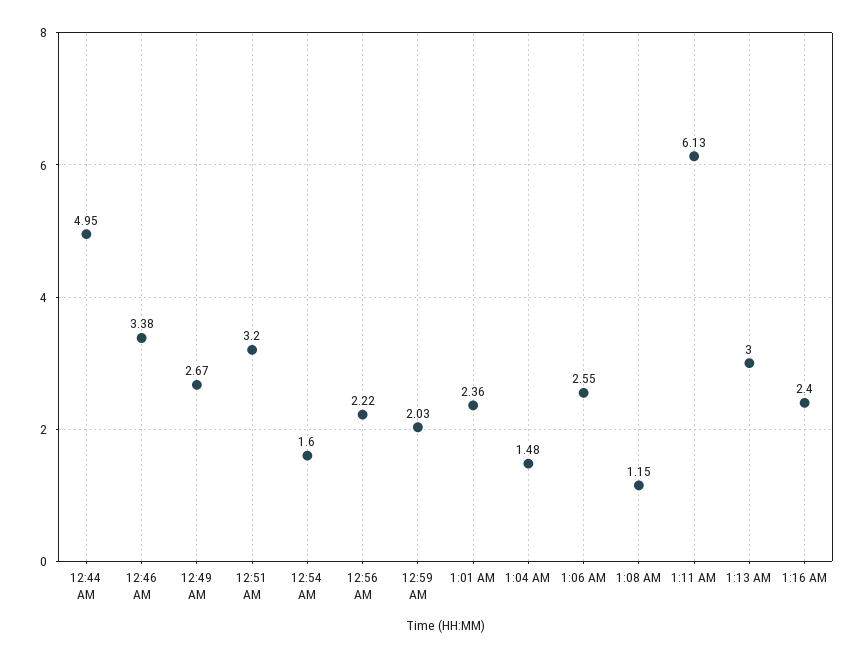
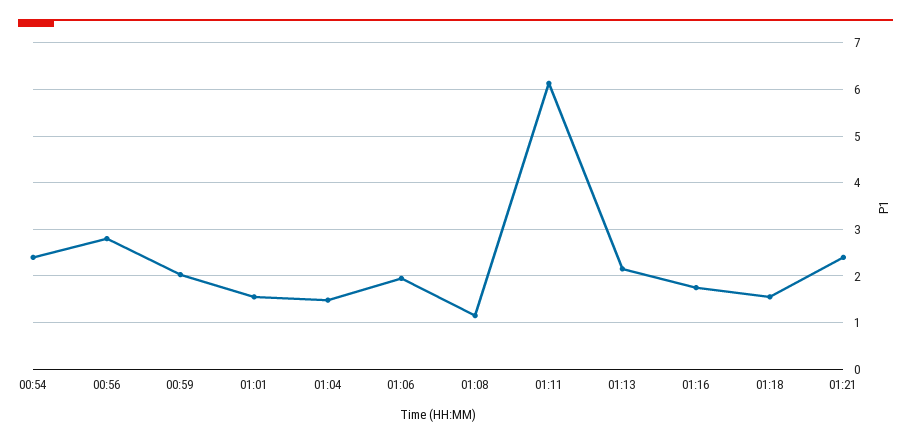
12:44 AM: 4.95 -> none
12:46 AM: 3.38 -> none
12:49 AM: 2.67 -> none
12:51 AM: 3.2 -> none
12:54 AM: 1.6 -> 2.4
12:56 AM: 2.22 -> 2.8
1:01 AM: 2.36 -> 1.6
1:06 AM: 2.55 -> 2
1:13 AM: 3 -> 2.2
1:16 AM: 2.4 -> 1.8
01:18: none -> 1.6
01:21: none -> 2.4

